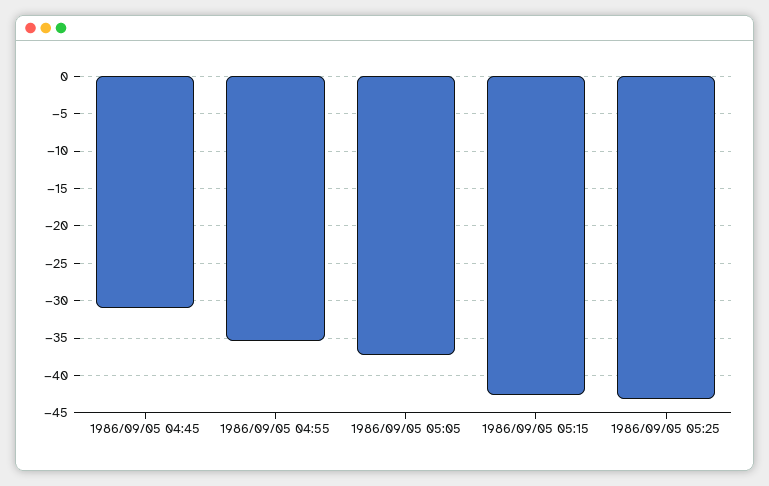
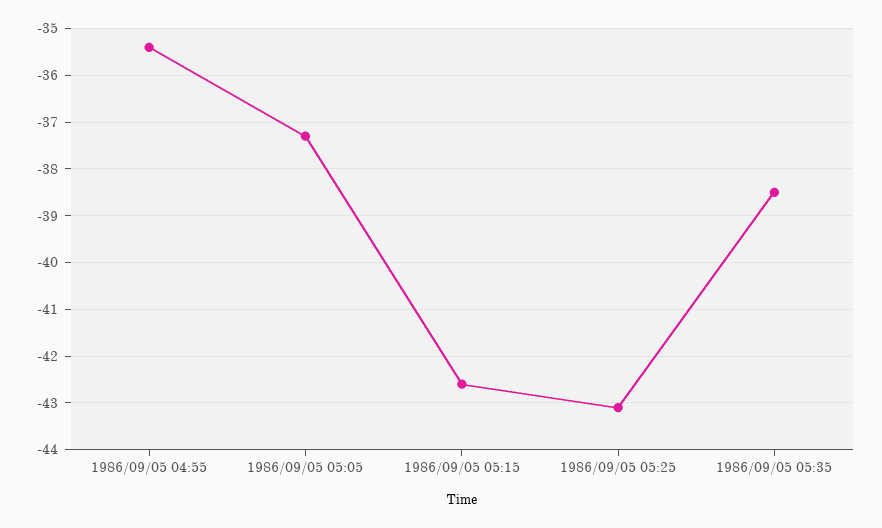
1986/09/05 04:45: -31 -> none
1986/09/05 05:35: none -> -38.5

